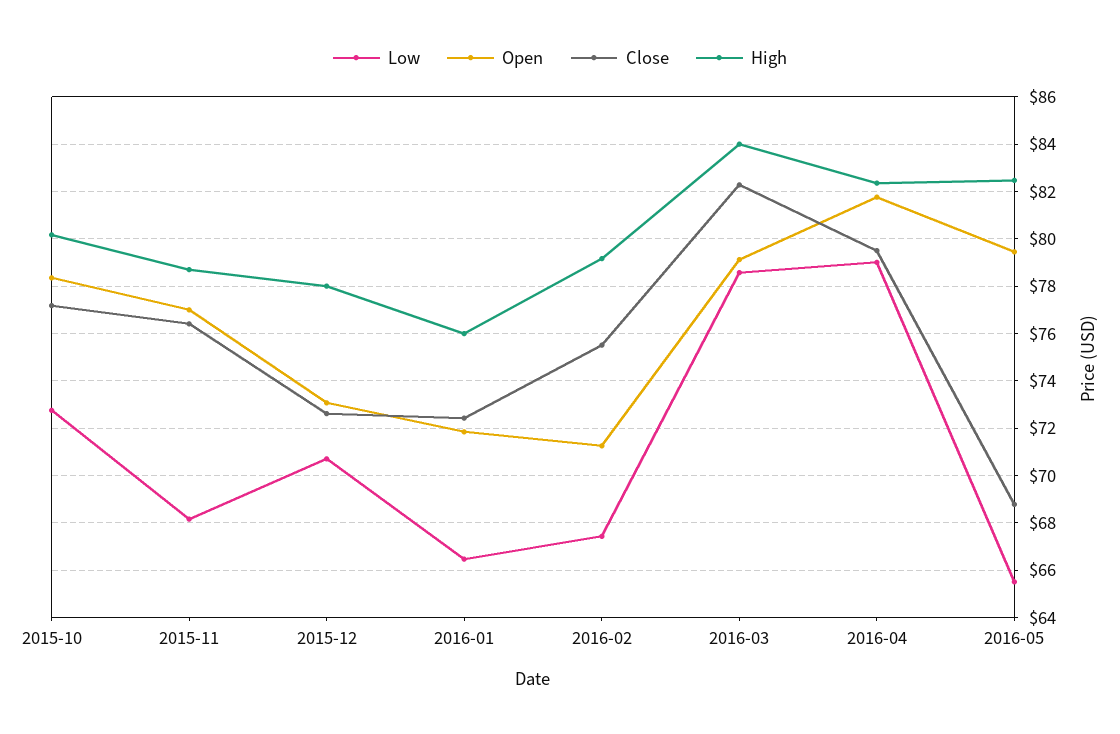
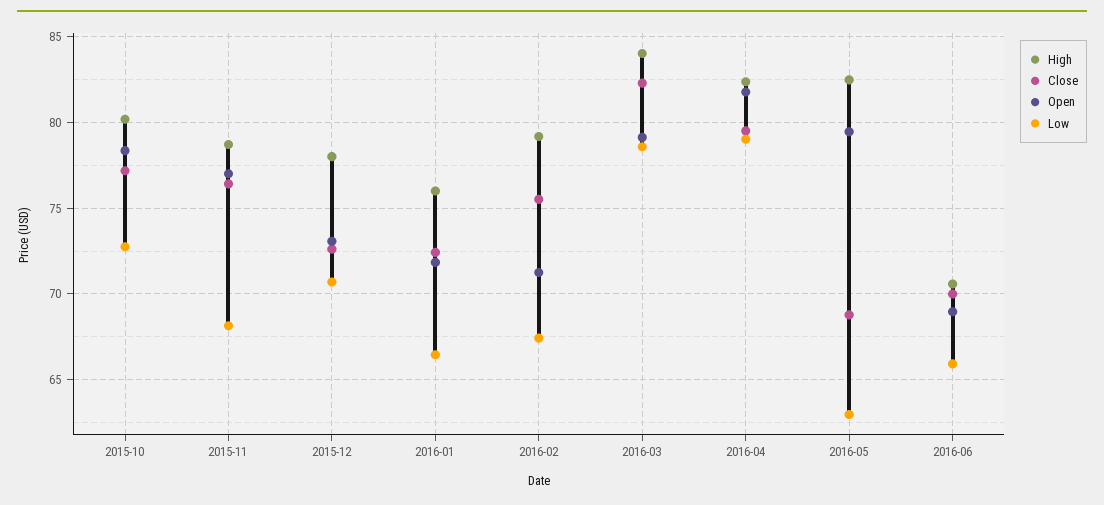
Low, 2016-05: 65.5 -> 63
High, 2016-06: none -> 70.5
Close, 2016-06: none -> 70
Open, 2016-06: none -> 69
Low, 2016-06: none -> 66

